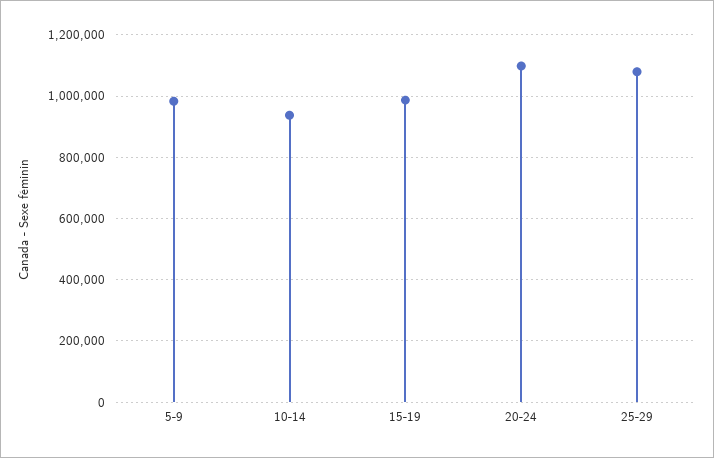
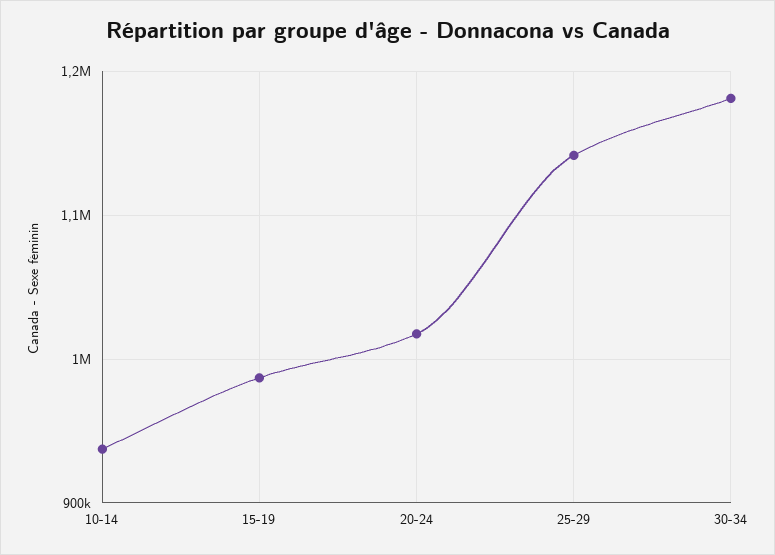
5-9: 980000 -> none
20-24: 1100000 -> 1020000
25-29: 1080000 -> 1140000
30-34: none -> 1180000

